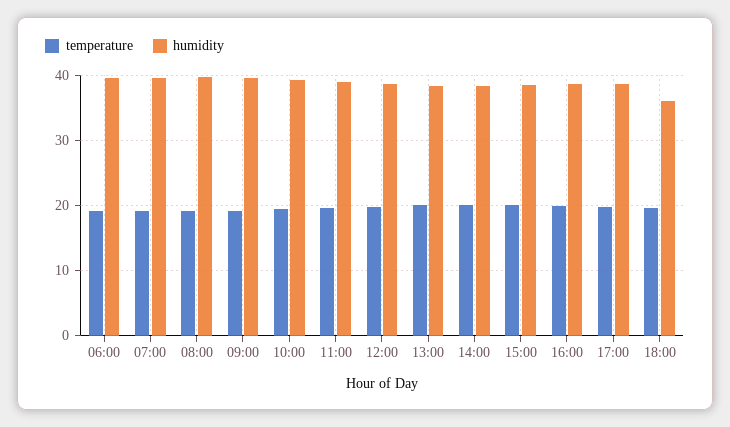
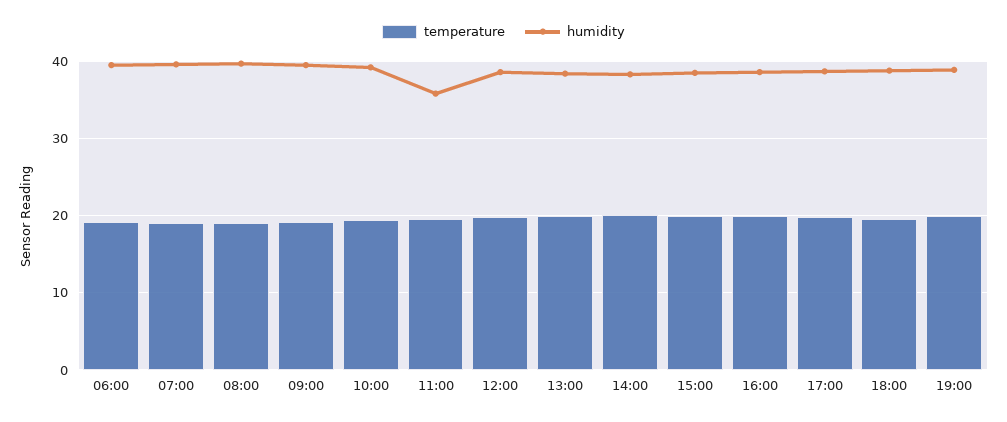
humidity, 11:00: 39 -> 36
humidity, 18:00: 36 -> 39
temperature, 19:00: none -> 20
humidity, 19:00: none -> 39

